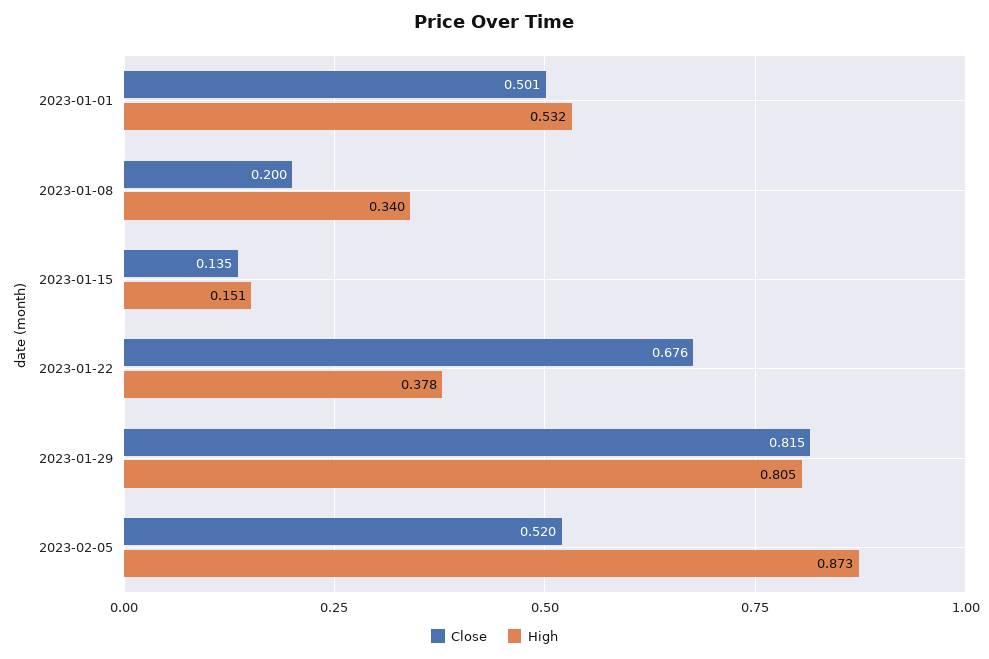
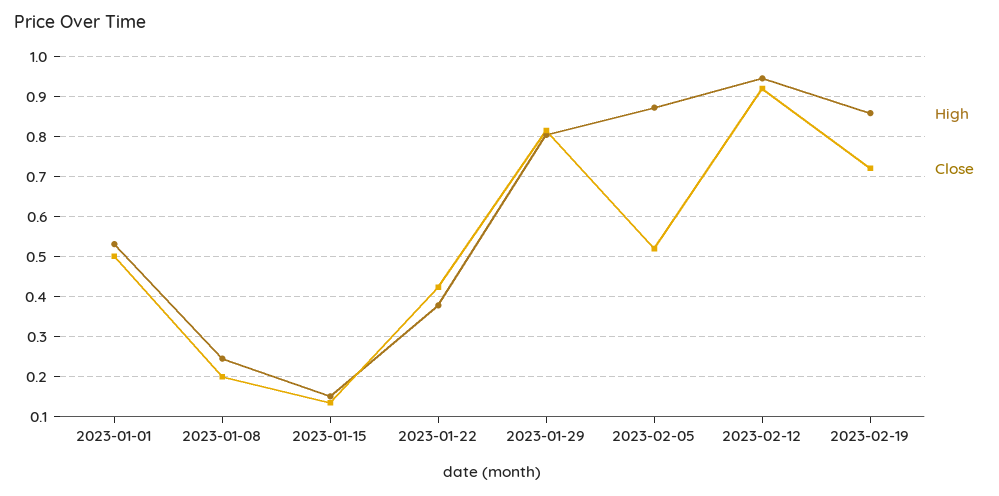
High, 2023-01-08: 0.34 -> 0.24
Close, 2023-01-22: 0.676 -> 0.42
High, 2023-02-12: none -> 0.94
Close, 2023-02-12: none -> 0.92
High, 2023-02-19: none -> 0.86
Close, 2023-02-19: none -> 0.72

